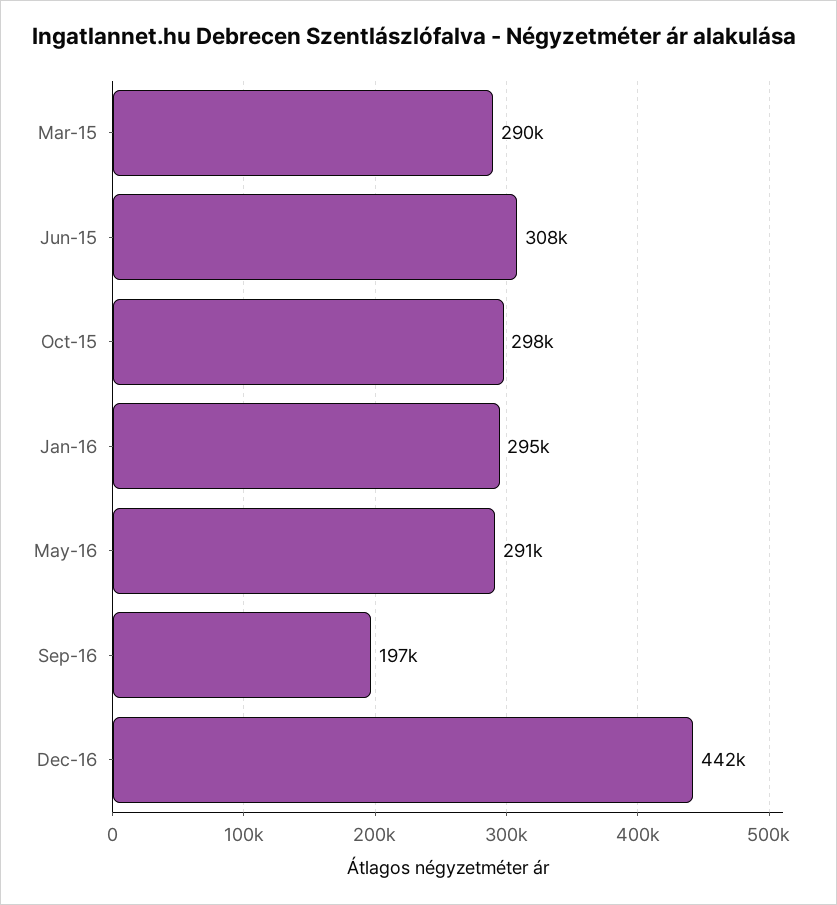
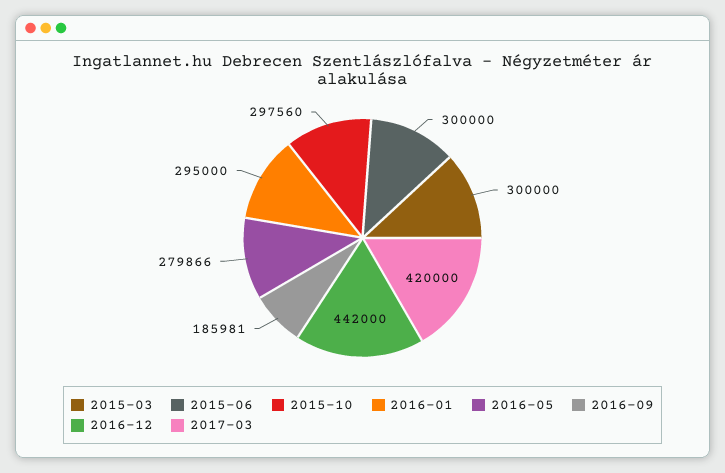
Mar-15: 290000 -> 300000
Jun-15: 308000 -> 300000
May-16: 291000 -> 279866
Sep-16: 197000 -> 185981
2017-03: none -> 420000

